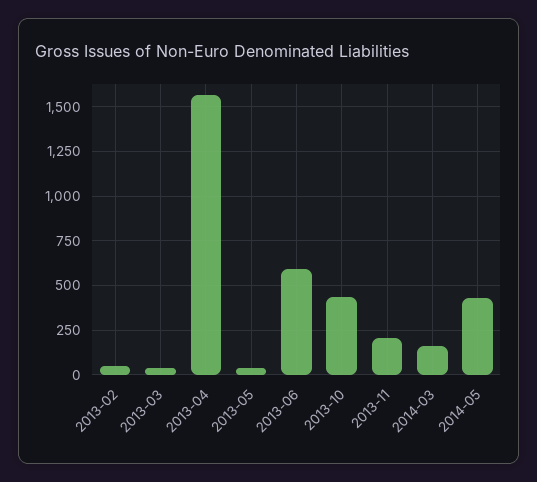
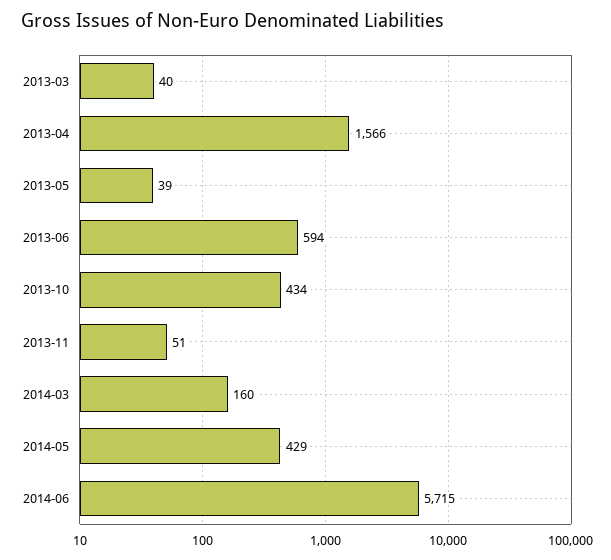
2013-02: 50 -> none
2013-11: 200 -> 51
2014-06: none -> 5715

